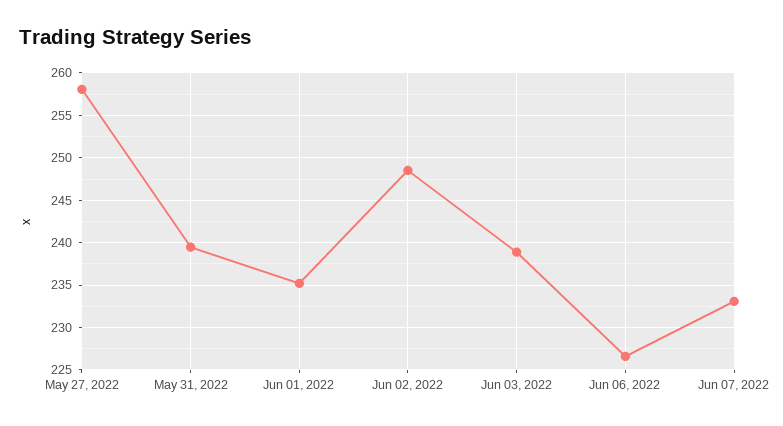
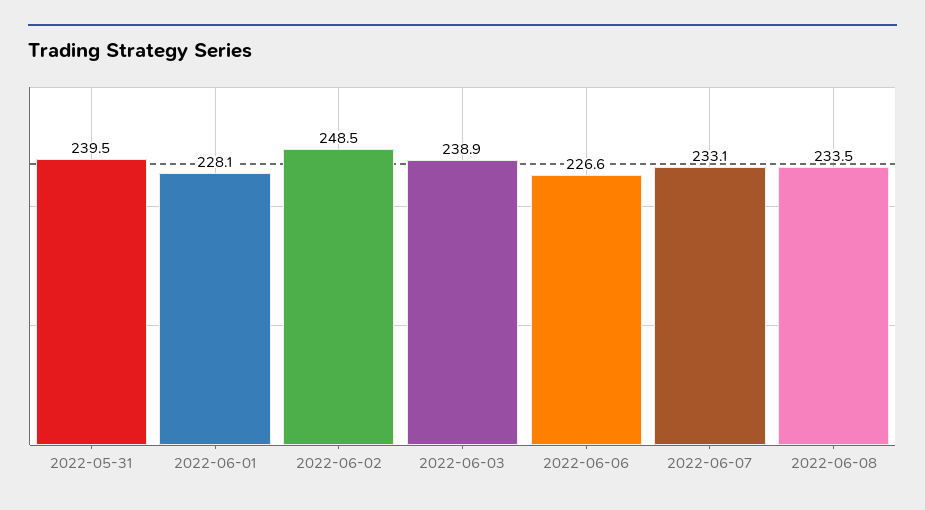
May 27, 2022: 258 -> none
Jun 01, 2022: 235 -> 228.1
2022-06-08: none -> 233.5

